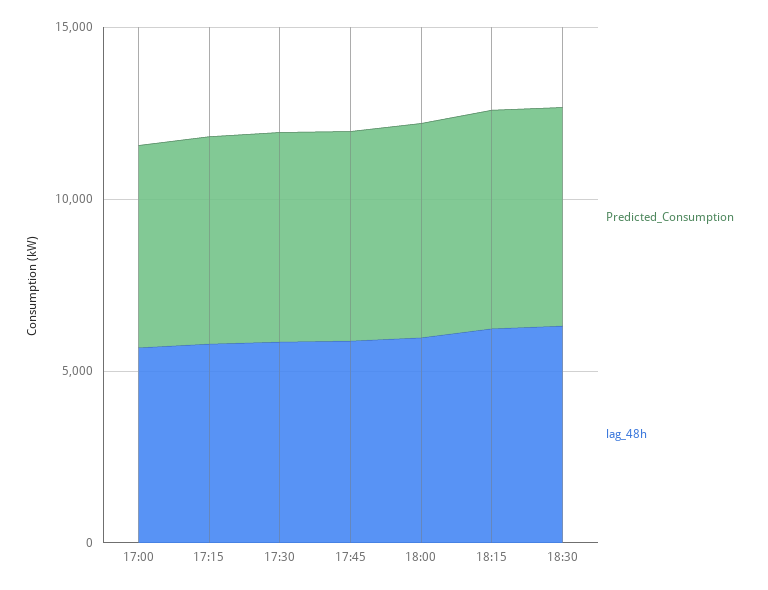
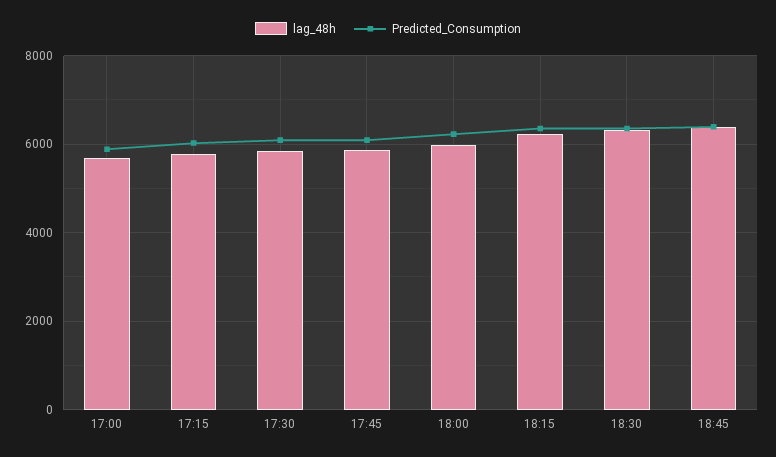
lag_48h, 18:45: none -> 6400
Predicted_Consumption, 18:45: none -> 6400

